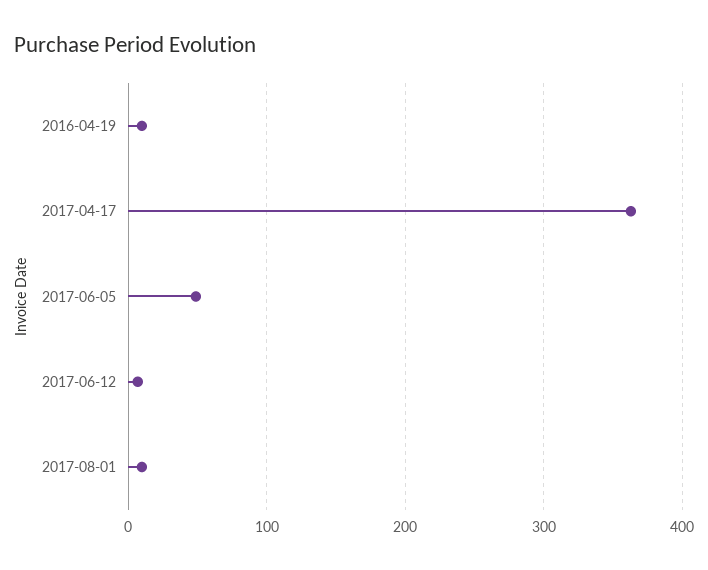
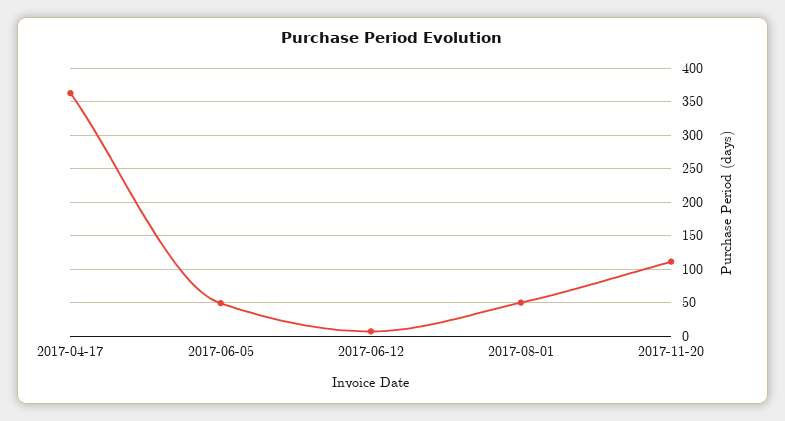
2016-04-19: 10 -> none
2017-08-01: 10 -> 50
2017-11-20: none -> 110

